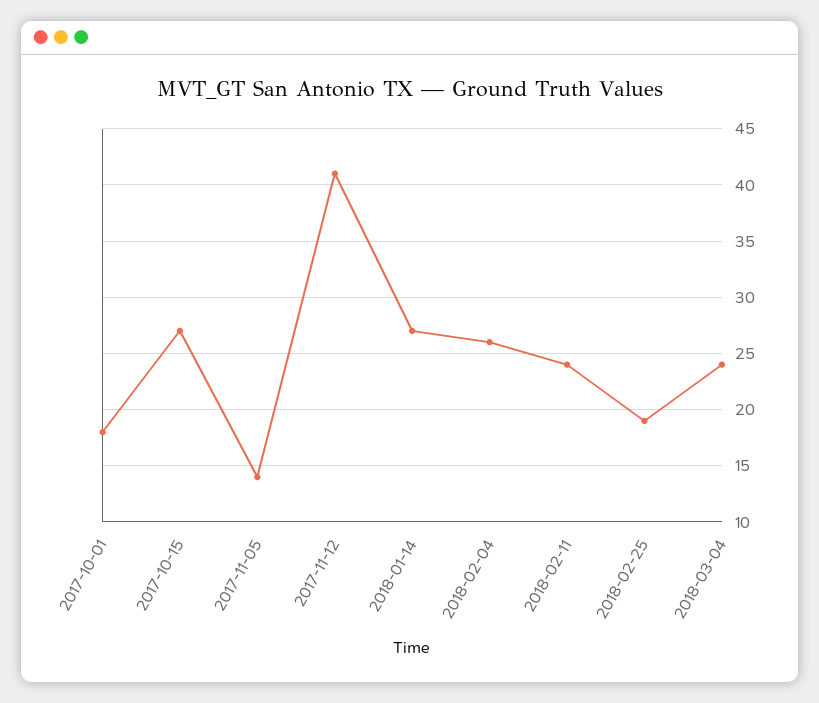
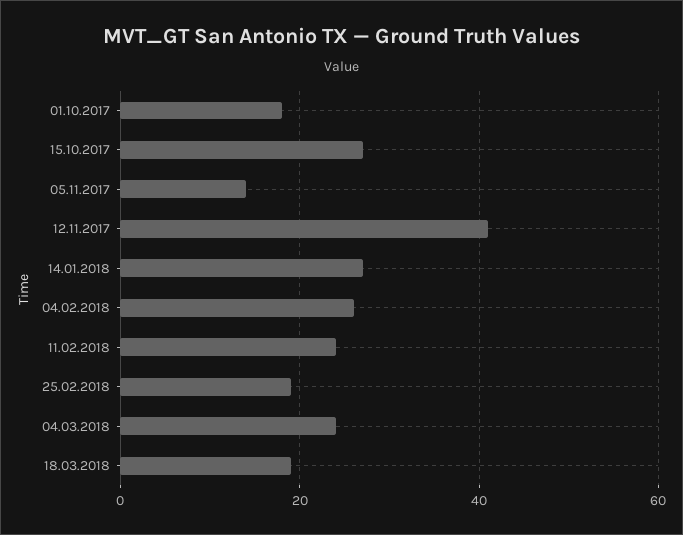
18.03.2018: none -> 20

